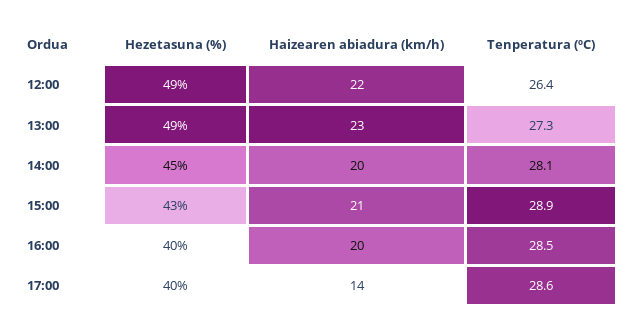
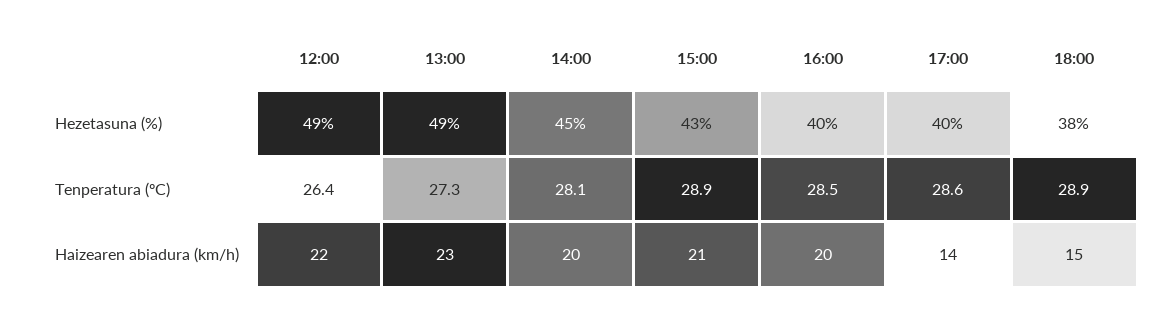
Hezetasuna (%), 18:00: none -> 38
Tenperatura (ºC), 18:00: none -> 28.9
Haizearen abiadura (km/h), 18:00: none -> 15

